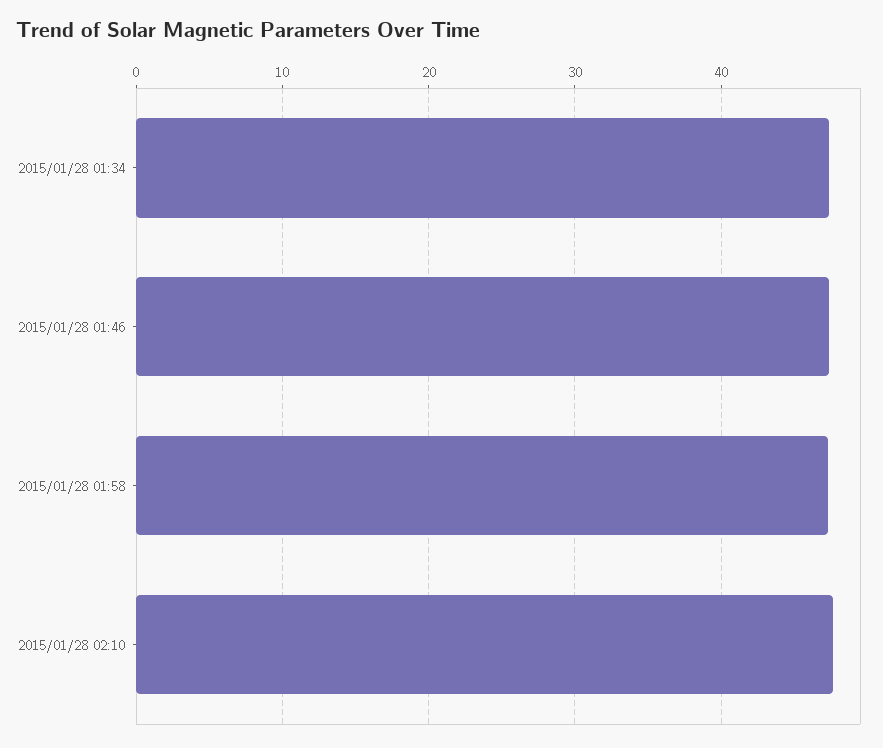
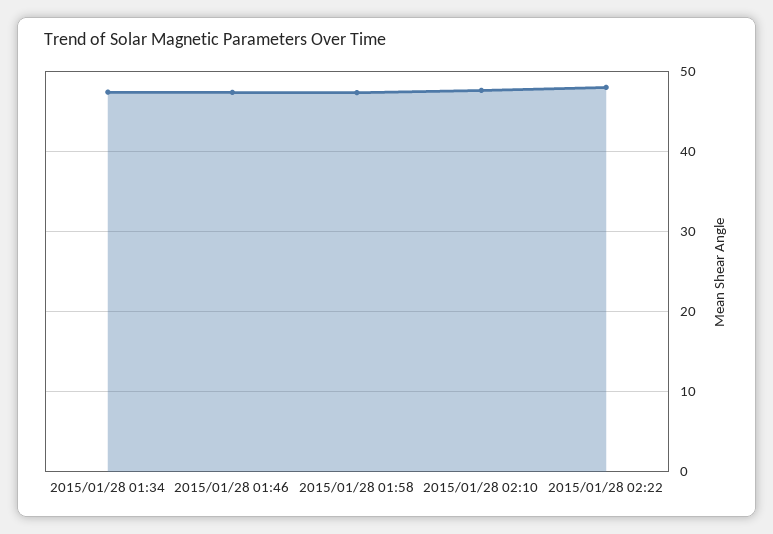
2015/01/28 02:22: none -> 48

